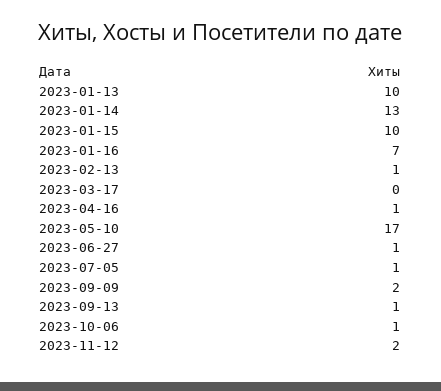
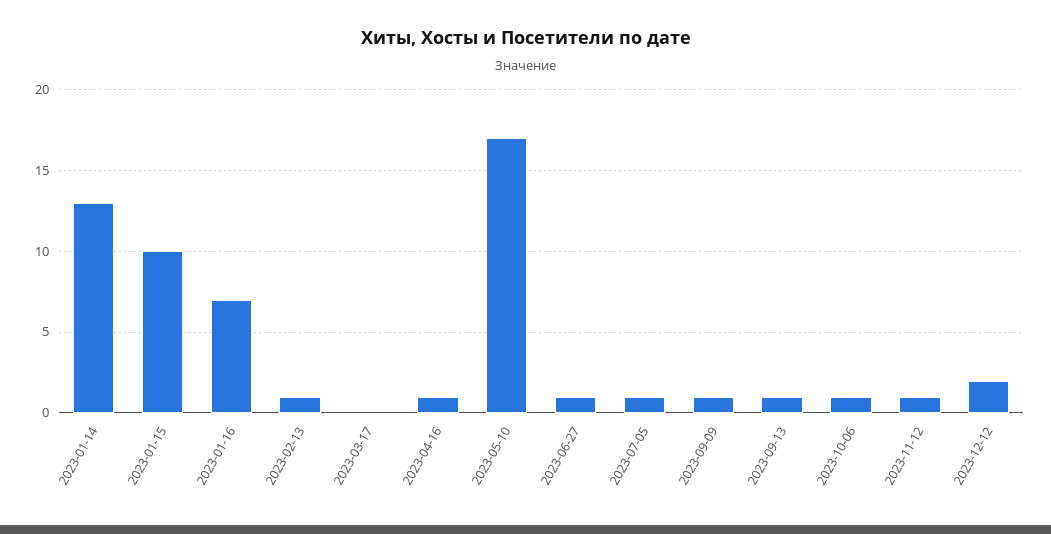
2023-01-13: 10 -> none
2023-09-09: 2 -> 1
2023-11-12: 2 -> 1
2023-12-12: none -> 2

